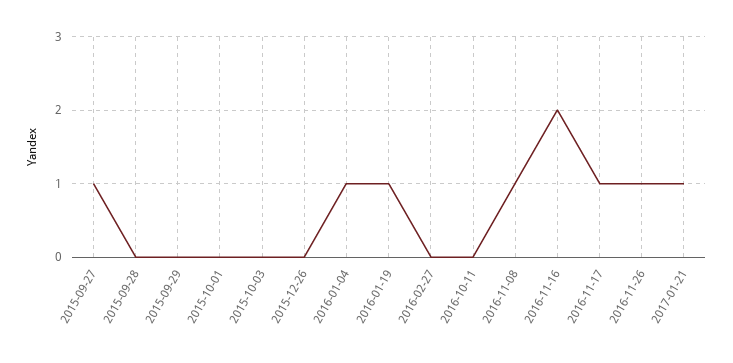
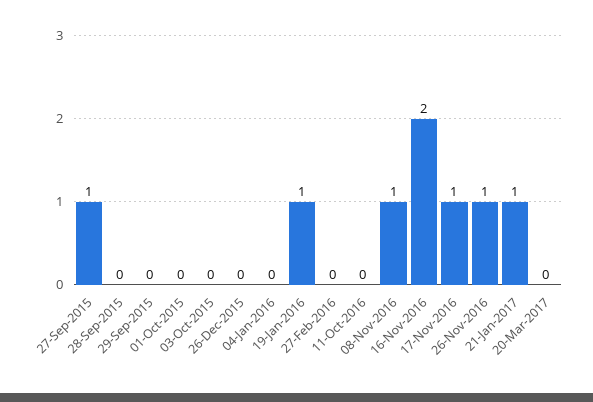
2016-01-04: 1 -> 0
20-Mar-2017: none -> 0

